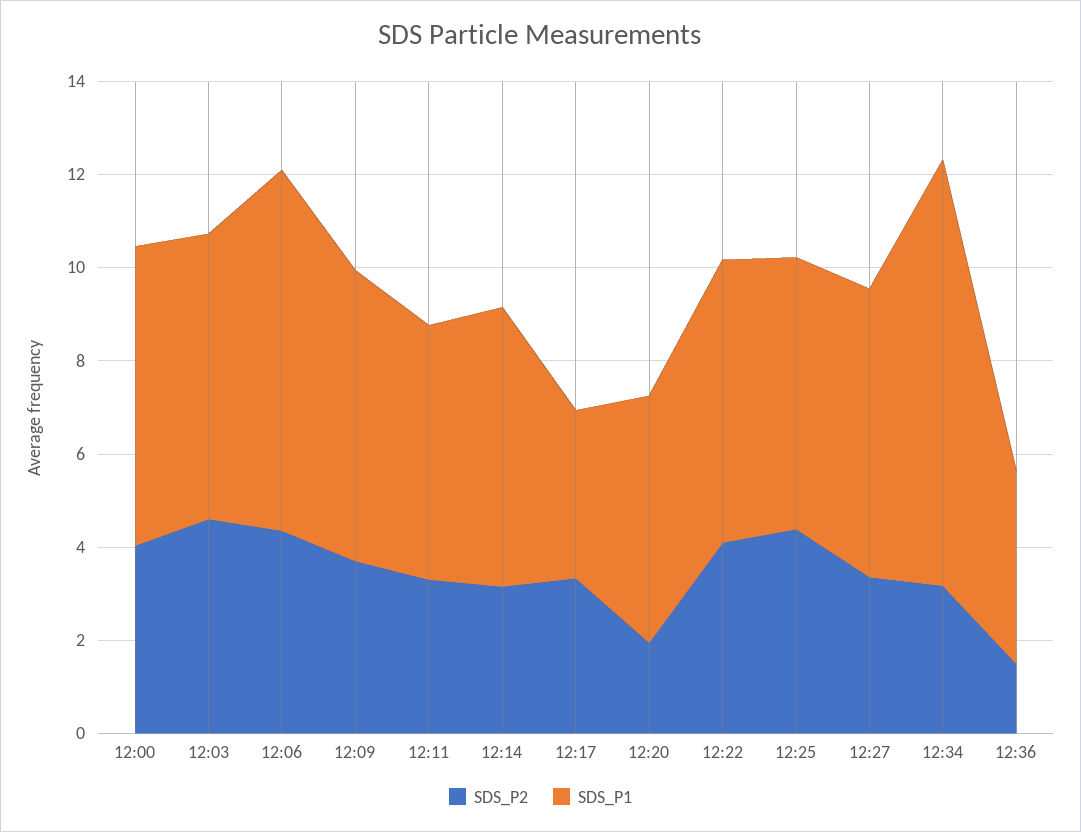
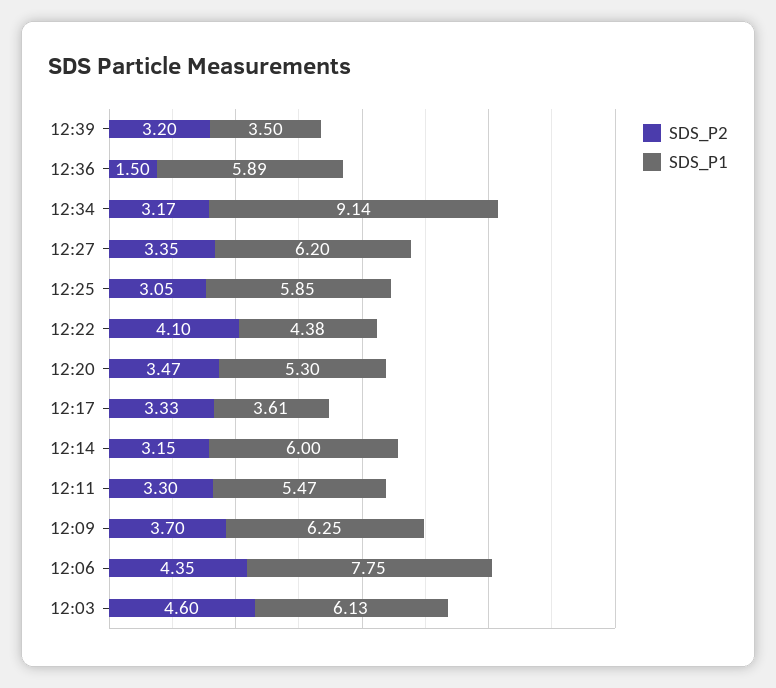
SDS_P2, 12:00: 4 -> none
SDS_P1, 12:00: 6.5 -> none
SDS_P2, 12:20: 2 -> 3.47
SDS_P1, 12:22: 6 -> 4.38
SDS_P2, 12:25: 4.5 -> 3.05
SDS_P1, 12:36: 4 -> 5.89
SDS_P2, 12:39: none -> 3.2
SDS_P1, 12:39: none -> 3.5

